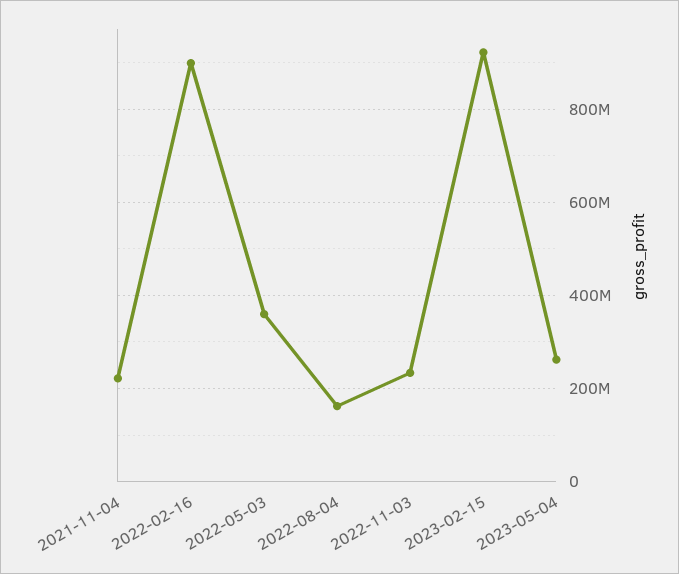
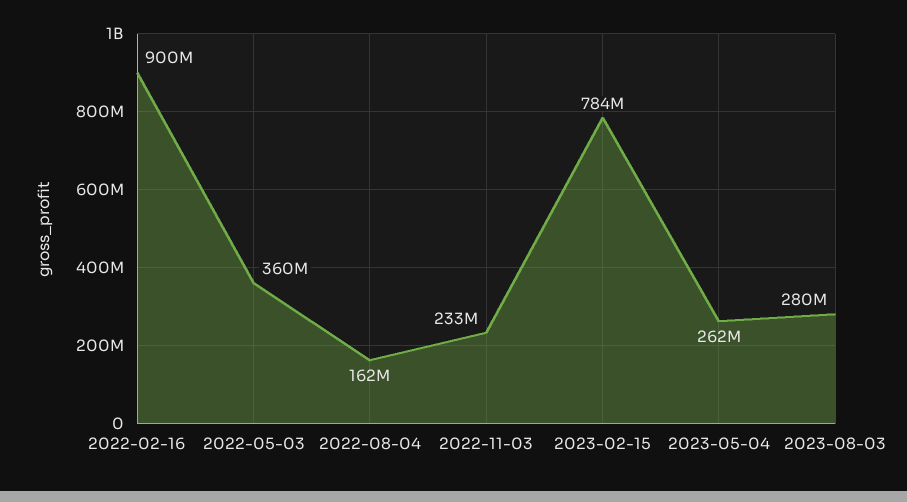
2021-11-04: 220000000 -> none
2023-02-15: 920000000 -> 784000000
2023-08-03: none -> 280000000

